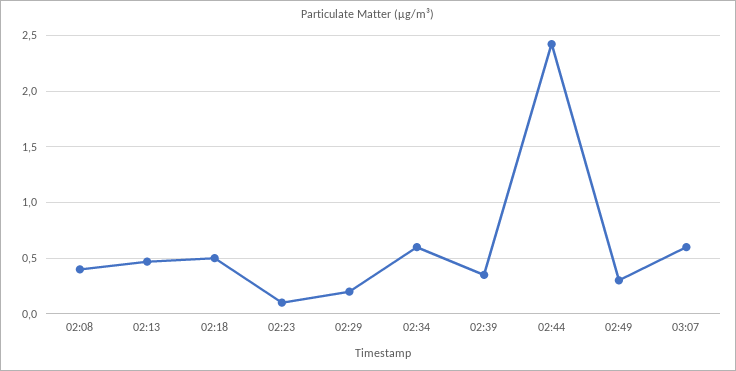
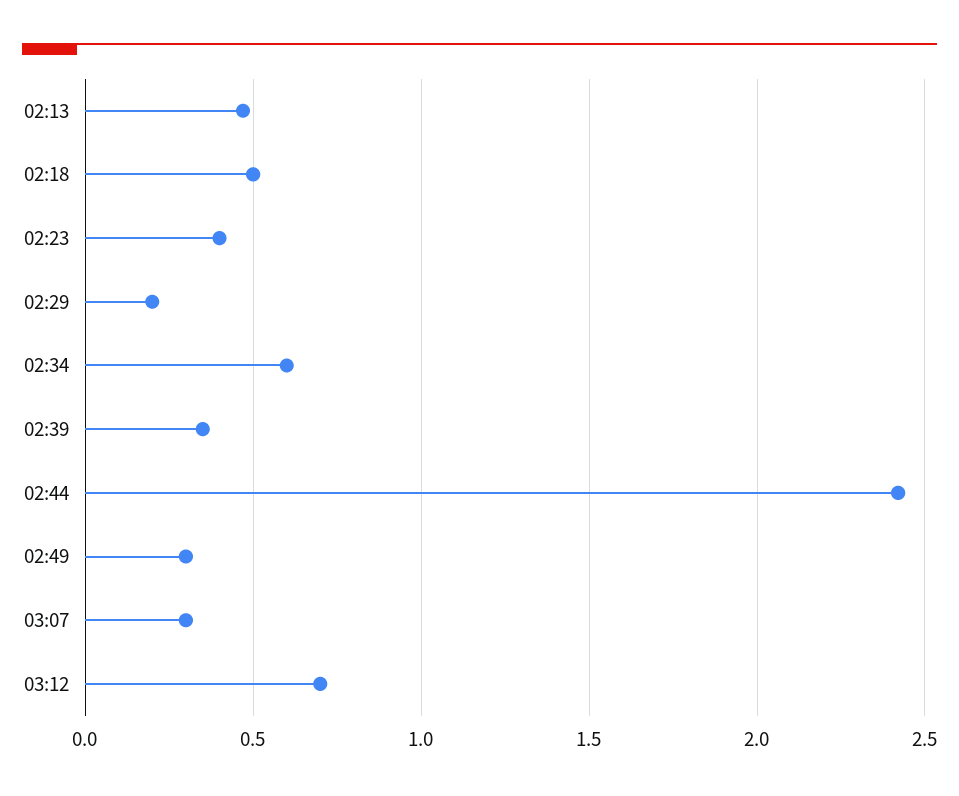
02:08: 0.4 -> none
02:23: 0.1 -> 0.4
03:07: 0.6 -> 0.3
03:12: none -> 0.7

